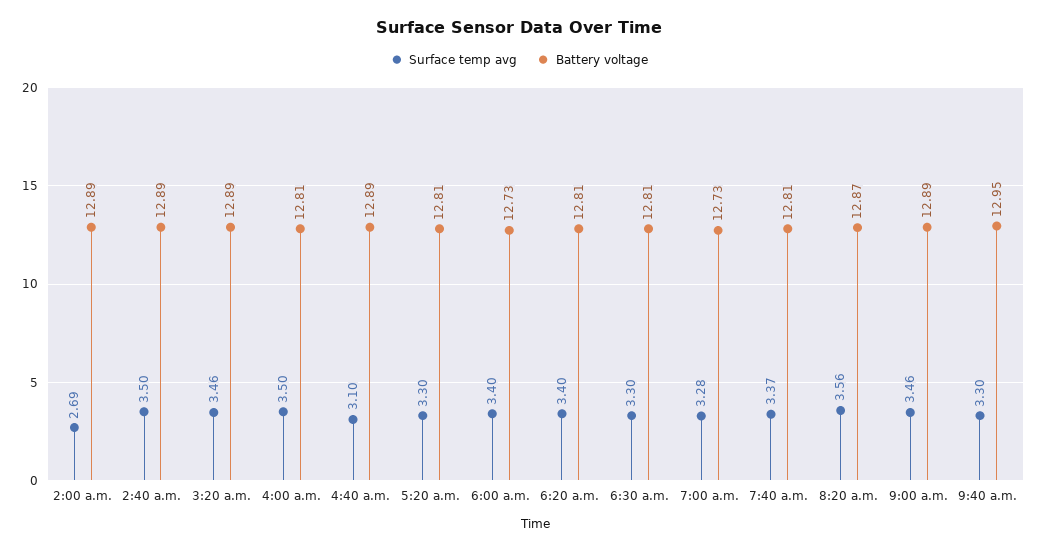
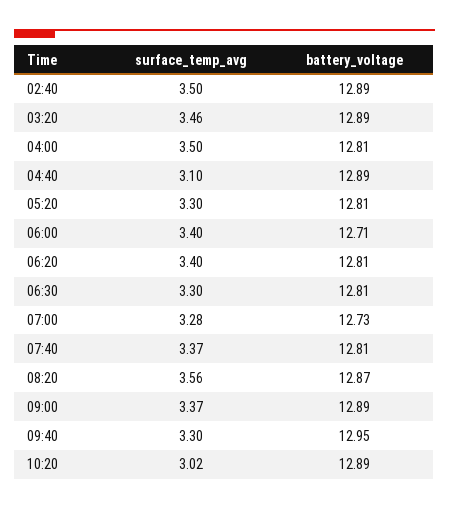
Surface temp avg, 2:00 a.m.: 2.69 -> none
Battery voltage, 2:00 a.m.: 12.89 -> none
Battery voltage, 6:00 a.m.: 12.73 -> 12.71
Surface temp avg, 9:00 a.m.: 3.46 -> 3.37
Surface temp avg, 10:20: none -> 3.02
Battery voltage, 10:20: none -> 12.89

